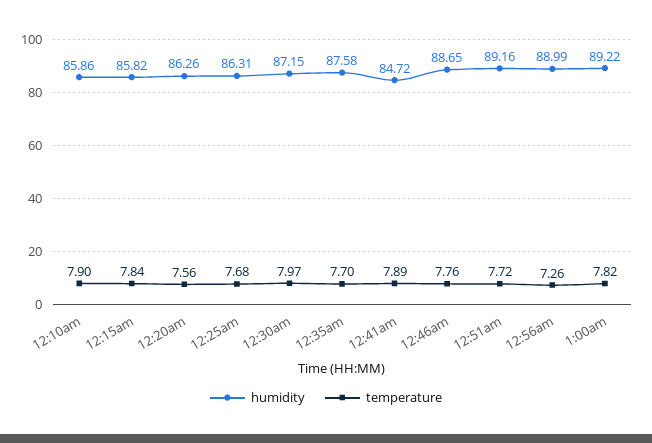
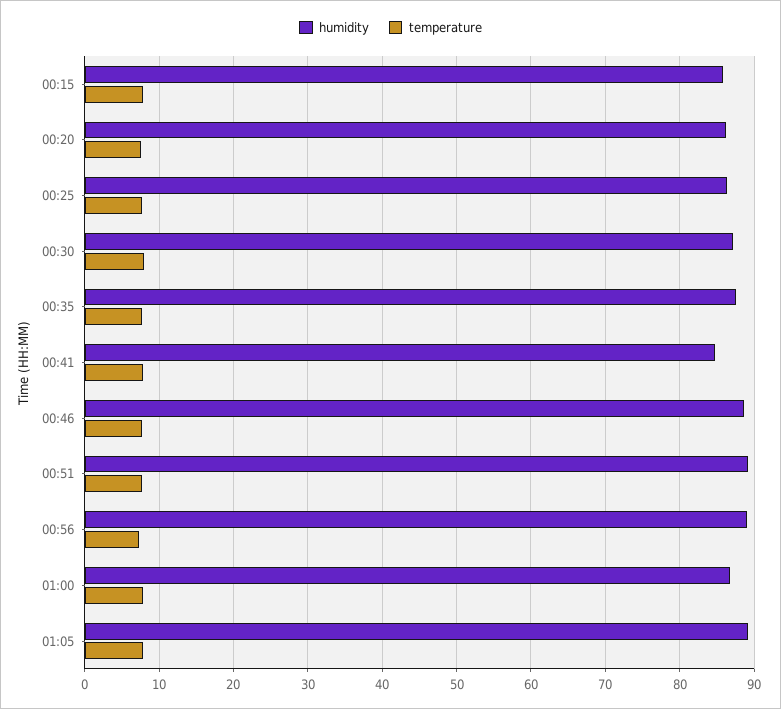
humidity, 12:10am: 85.86 -> none
temperature, 12:10am: 7.9 -> none
humidity, 1:00am: 89.22 -> 87
humidity, 01:05: none -> 89
temperature, 01:05: none -> 8

